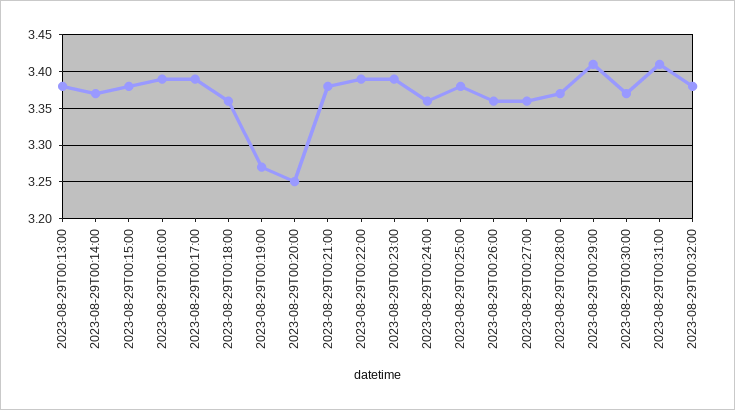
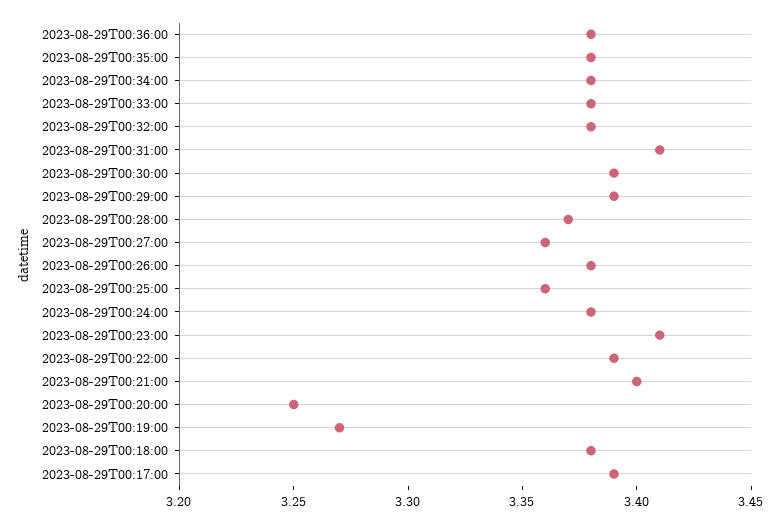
2023-08-29T00:13:00: 3.38 -> none
2023-08-29T00:14:00: 3.37 -> none
2023-08-29T00:15:00: 3.38 -> none
2023-08-29T00:16:00: 3.39 -> none
2023-08-29T00:18:00: 3.36 -> 3.38
2023-08-29T00:21:00: 3.38 -> 3.4
2023-08-29T00:23:00: 3.39 -> 3.41
2023-08-29T00:24:00: 3.36 -> 3.38
2023-08-29T00:25:00: 3.38 -> 3.36
2023-08-29T00:26:00: 3.36 -> 3.38
2023-08-29T00:29:00: 3.41 -> 3.39
2023-08-29T00:30:00: 3.37 -> 3.39
2023-08-29T00:36:00: none -> 3.38
2023-08-29T00:35:00: none -> 3.38
2023-08-29T00:34:00: none -> 3.38
2023-08-29T00:33:00: none -> 3.38

